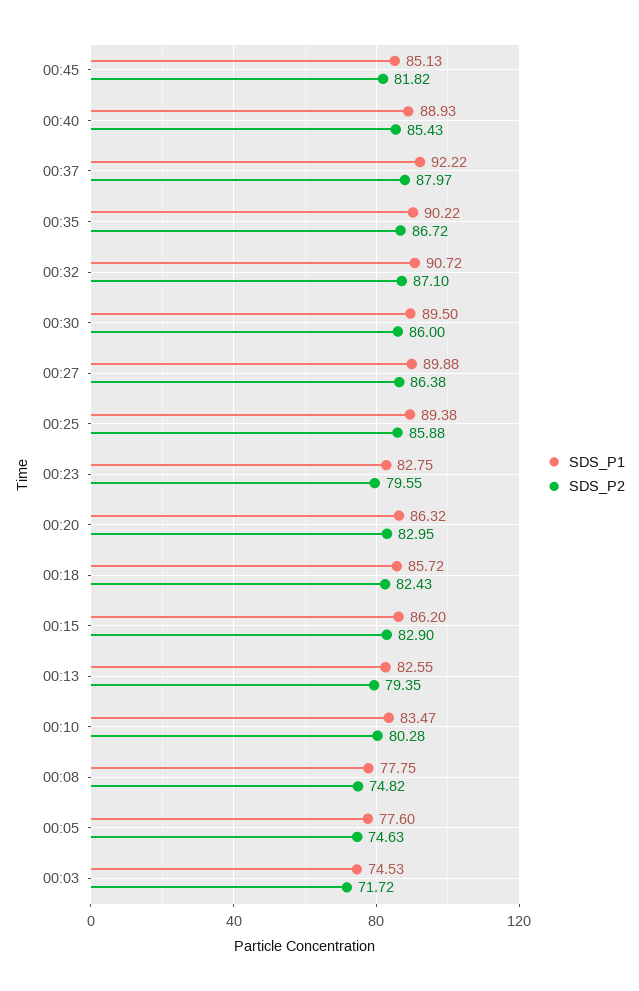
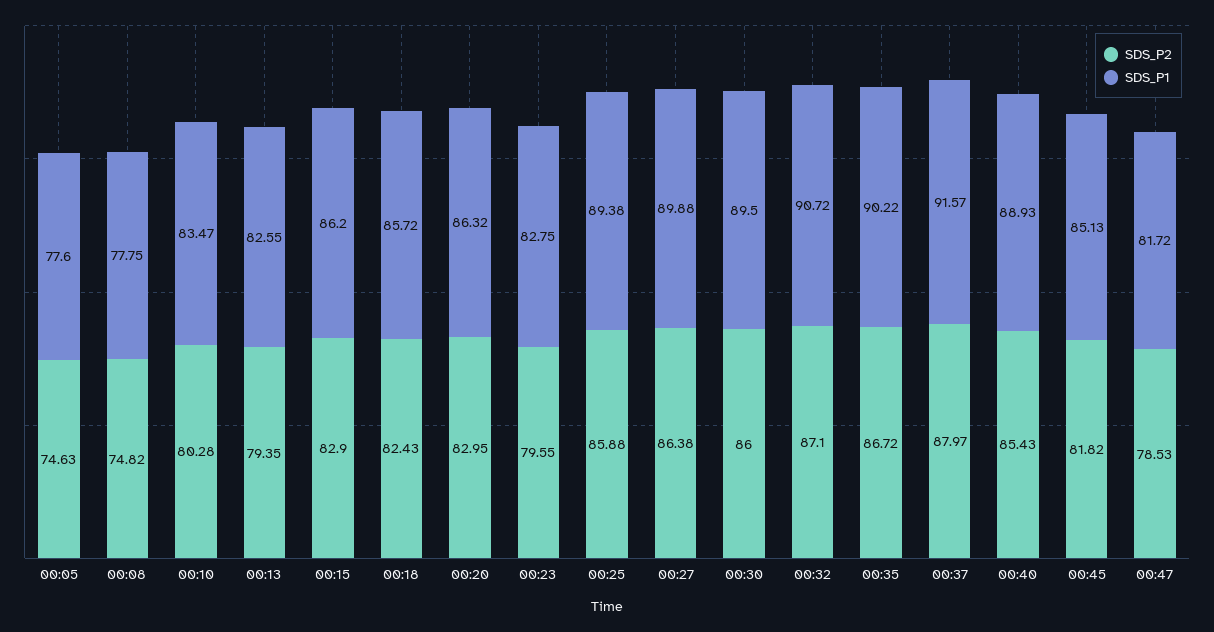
SDS_P1, 00:37: 92.22 -> 91.57
SDS_P1, 00:03: 74.53 -> none
SDS_P2, 00:03: 71.72 -> none
SDS_P2, 00:47: none -> 78.53
SDS_P1, 00:47: none -> 81.72

